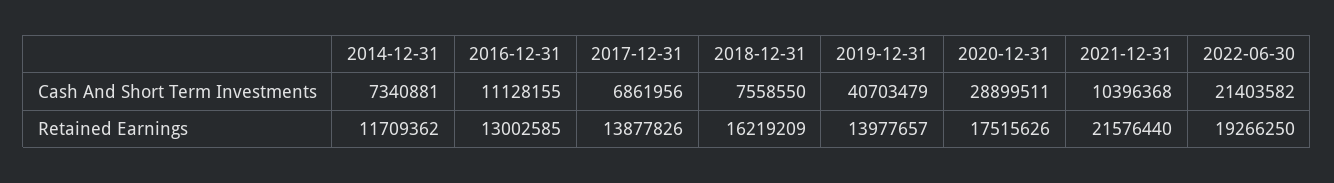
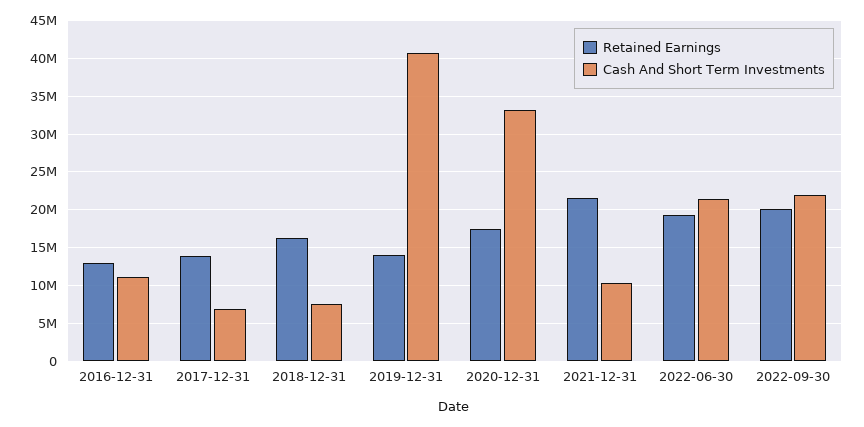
Cash And Short Term Investments, 2014-12-31: 7340881 -> none
Cash And Short Term Investments, 2020-12-31: 28899511 -> 33000000
Retained Earnings, 2014-12-31: 11709362 -> none
Retained Earnings, 2022-09-30: none -> 20000000
Cash And Short Term Investments, 2022-09-30: none -> 22000000

